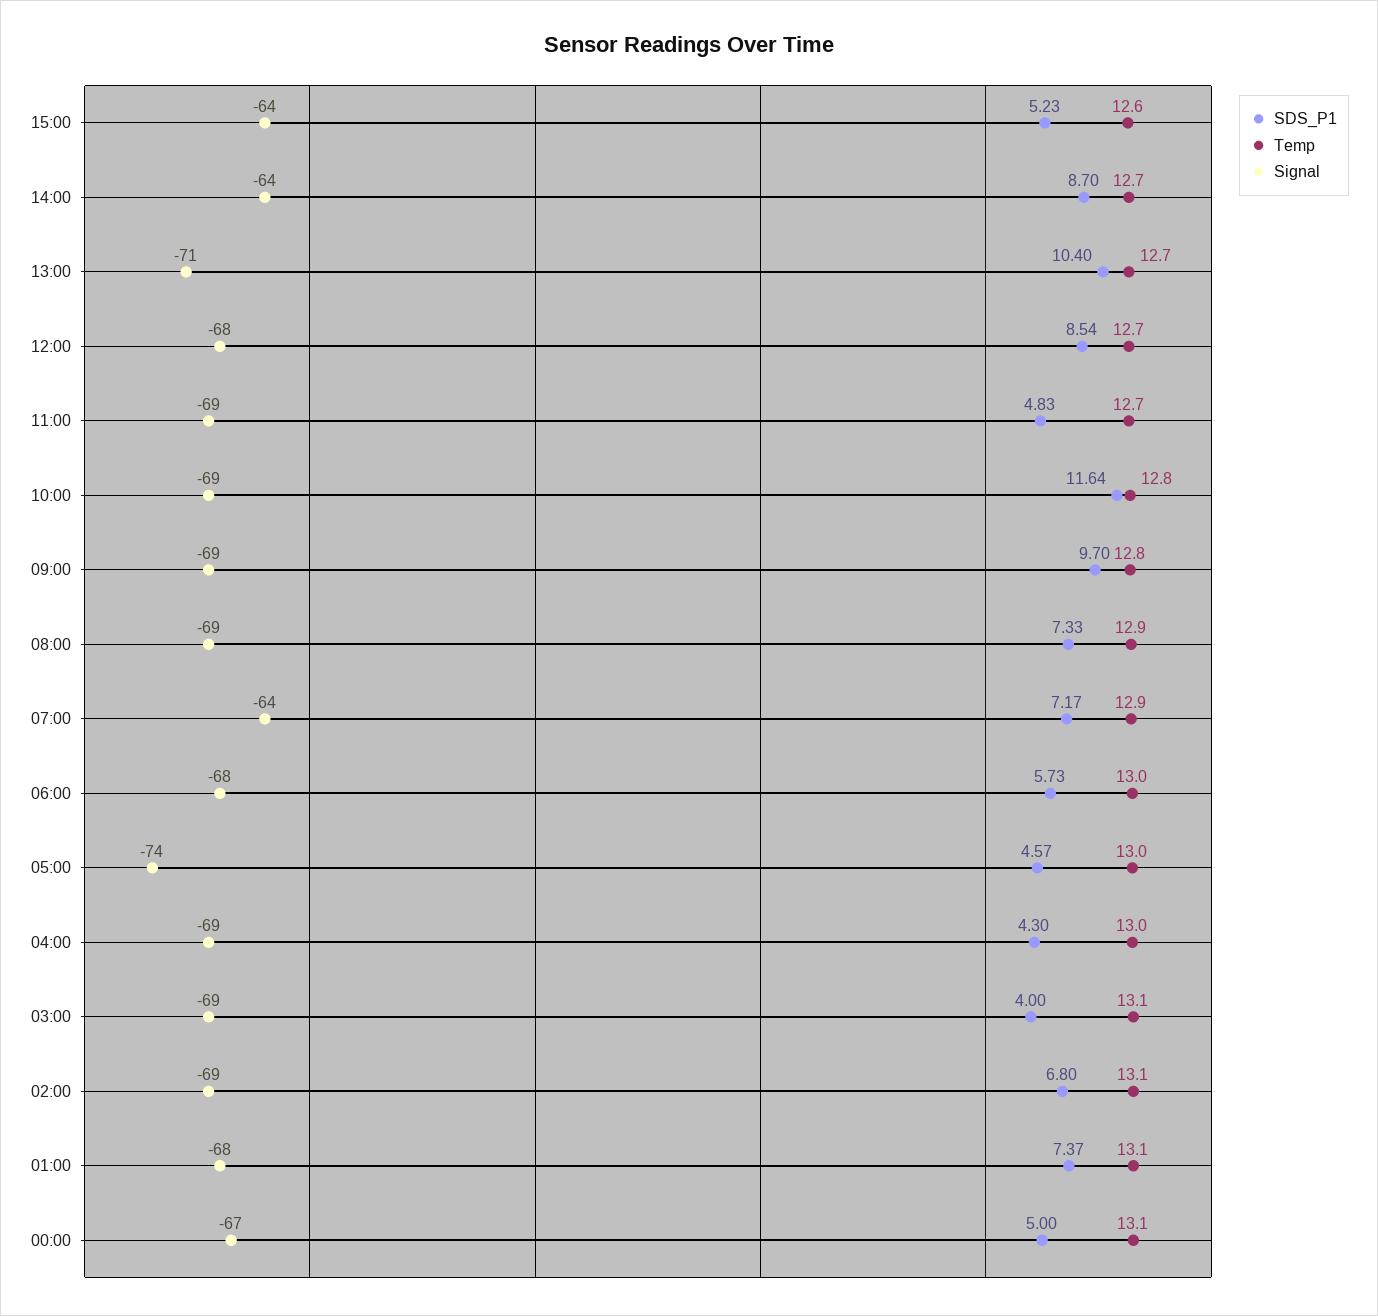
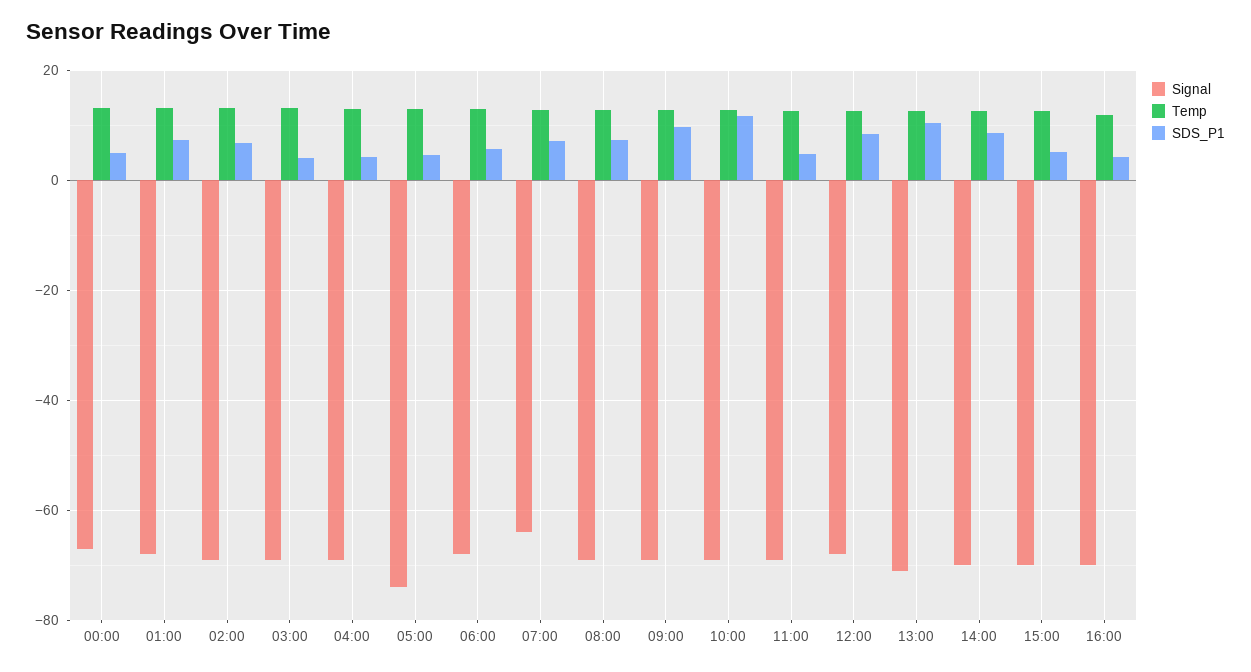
Signal, 15:00: -64 -> -70
Signal, 14:00: -64 -> -70
Signal, 16:00: none -> -70
Temp, 16:00: none -> 12
SDS_P1, 16:00: none -> 4

